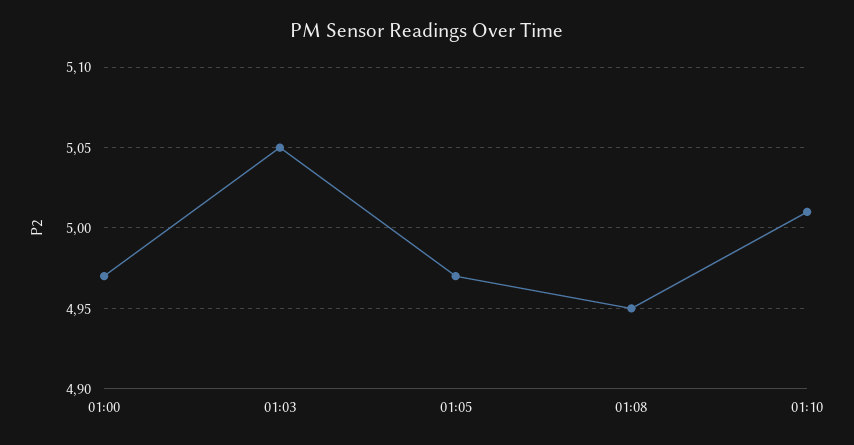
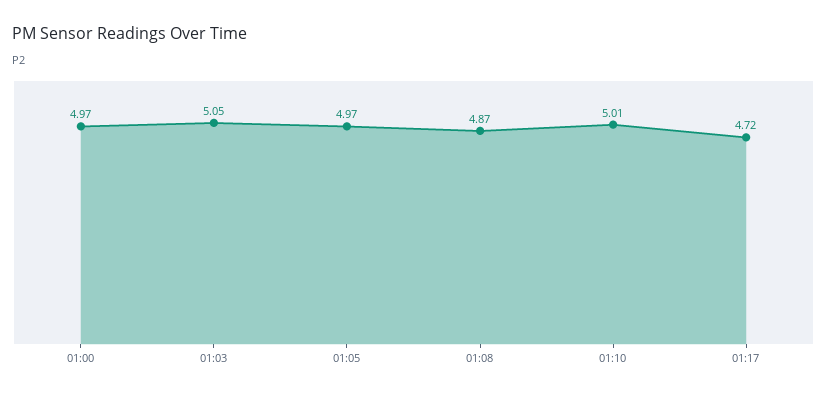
01:08: 4.95 -> 4.87
01:17: none -> 4.72

